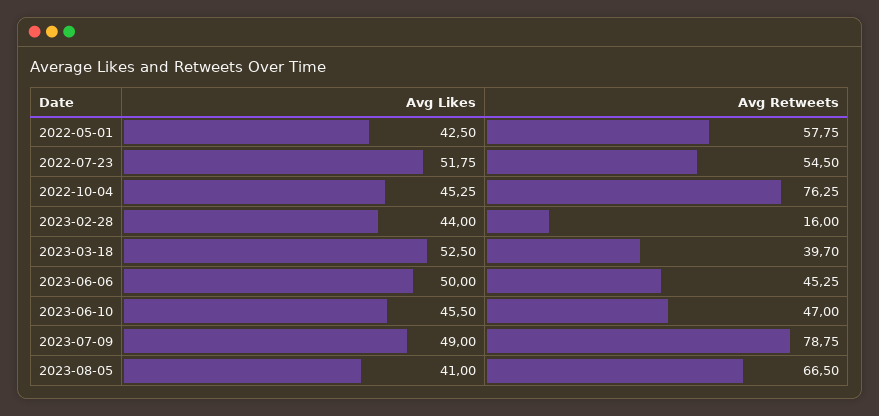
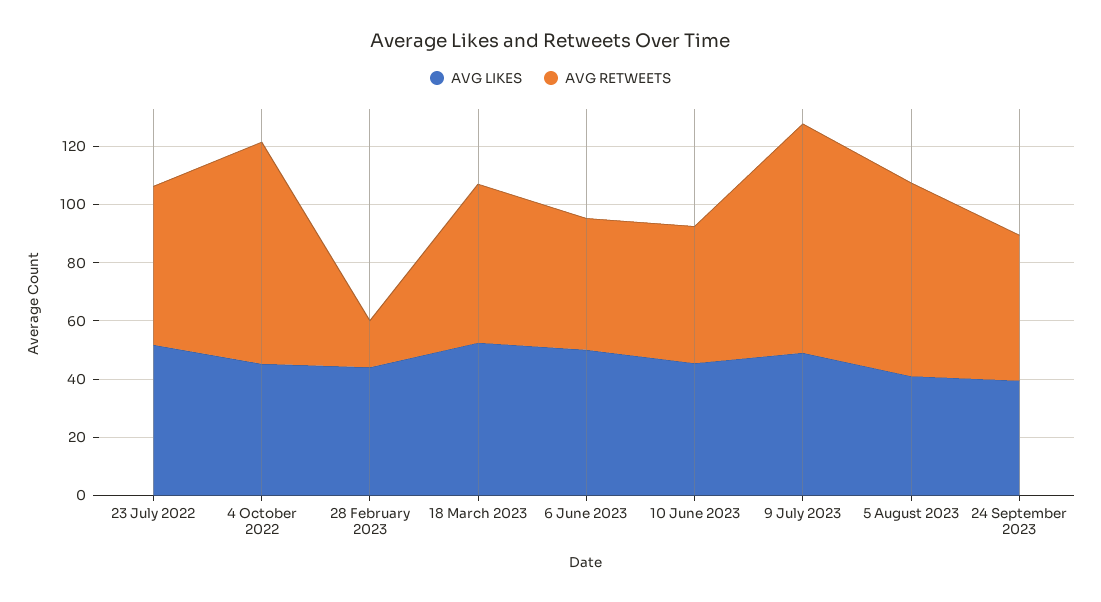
Avg Likes, 2022-05-01: 42.5 -> none
Avg Retweets, 2022-05-01: 57.75 -> none
Avg Retweets, 2023-03-18: 39.7 -> 55
Avg Likes, 24 September 2023: none -> 40
Avg Retweets, 24 September 2023: none -> 50

